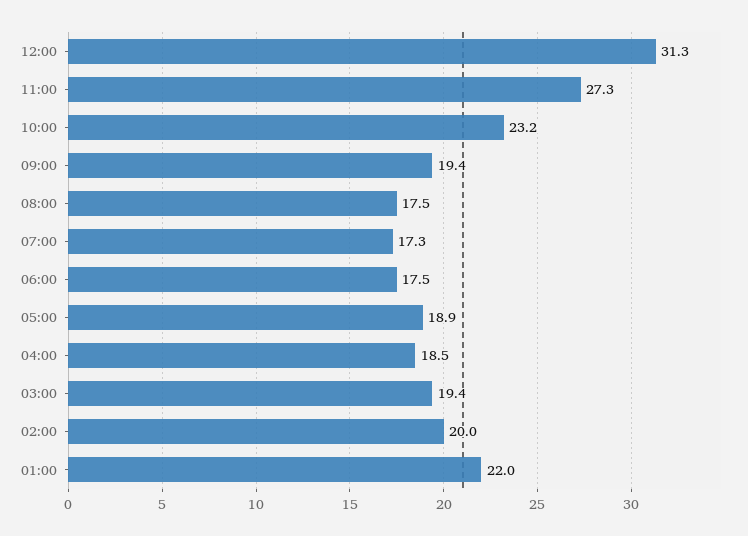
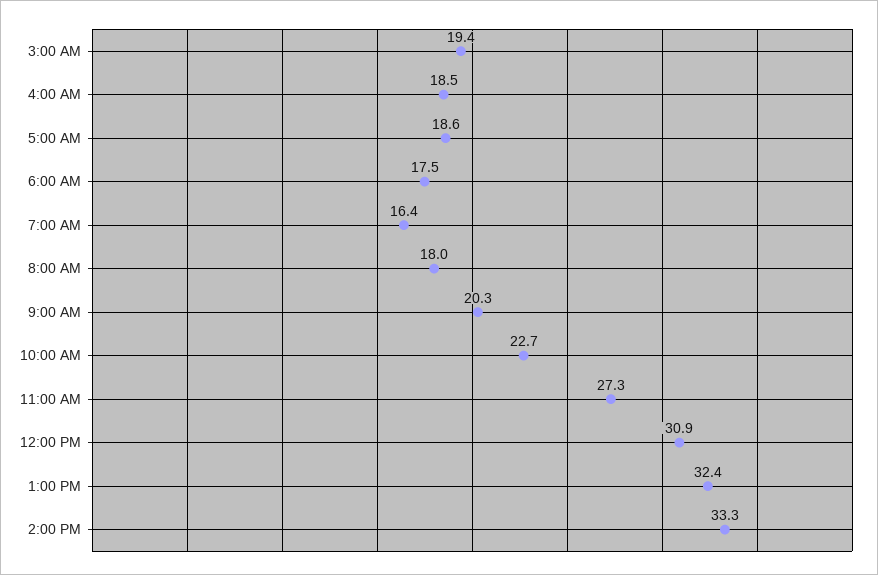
12:00: 31.3 -> 30.9
10:00: 23.2 -> 22.7
09:00: 19.4 -> 20.3
08:00: 17.5 -> 18
07:00: 17.3 -> 16.4
05:00: 18.9 -> 18.6
02:00: 20 -> none
01:00: 22 -> none
1:00 PM: none -> 32.4
2:00 PM: none -> 33.3

